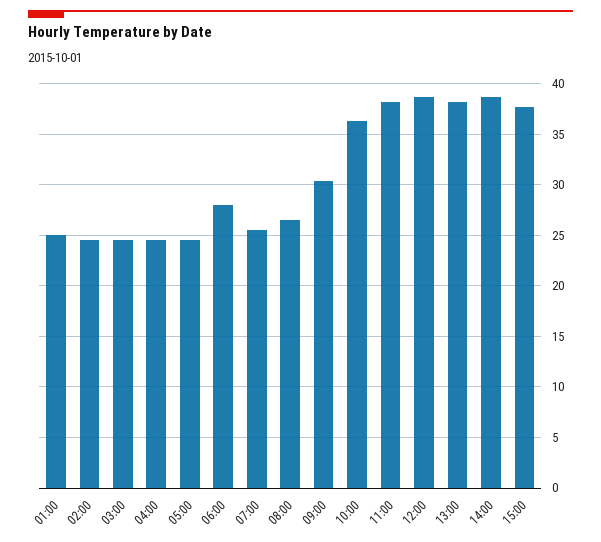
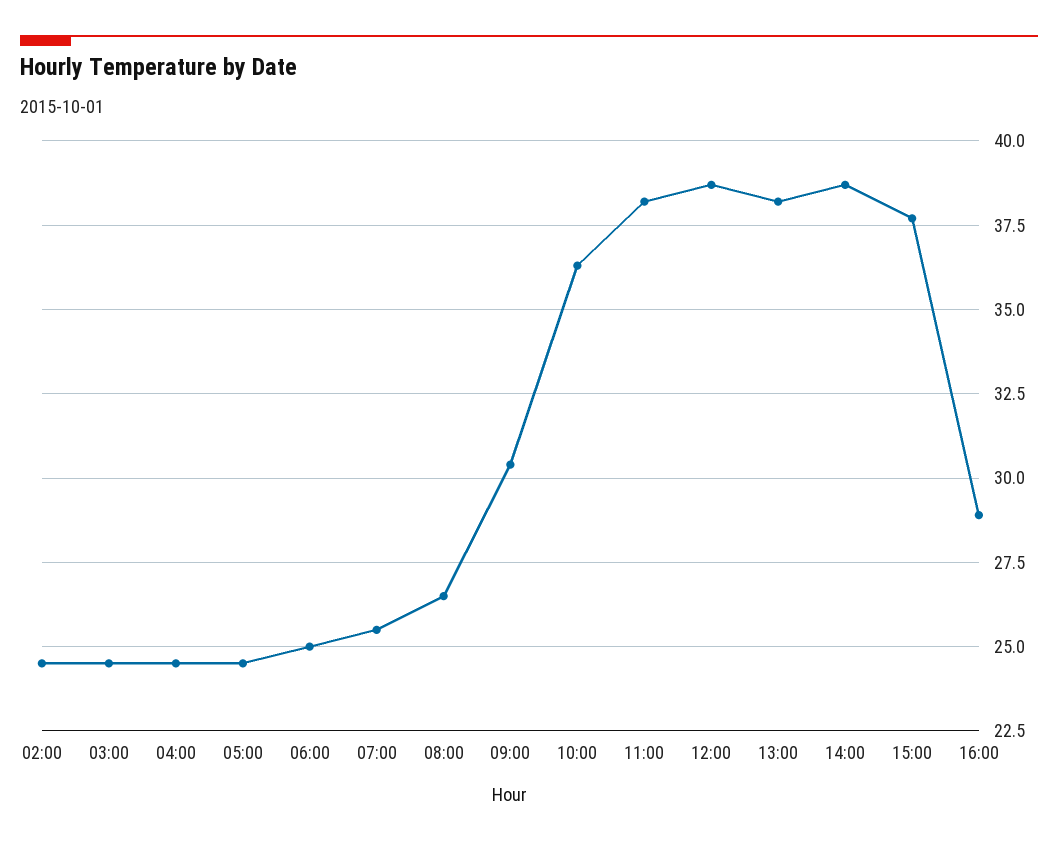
01:00: 25 -> none
06:00: 28 -> 25
16:00: none -> 29

